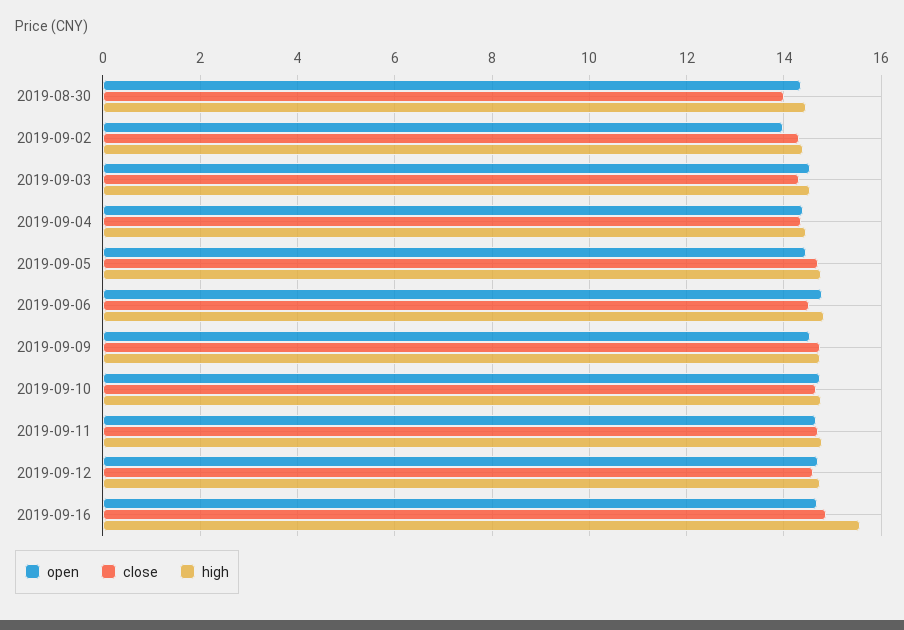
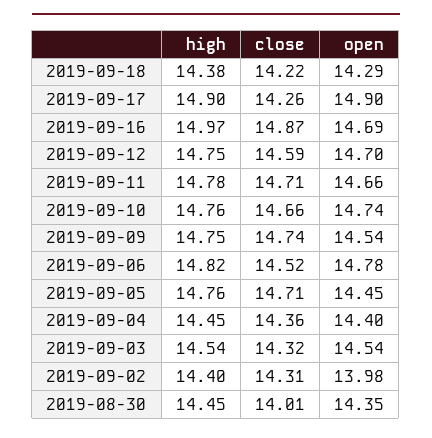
high, 2019-09-16: 15.6 -> 14.97
high, 2019-09-18: none -> 14.38
close, 2019-09-18: none -> 14.22
open, 2019-09-18: none -> 14.29
high, 2019-09-17: none -> 14.9
close, 2019-09-17: none -> 14.26
open, 2019-09-17: none -> 14.9

